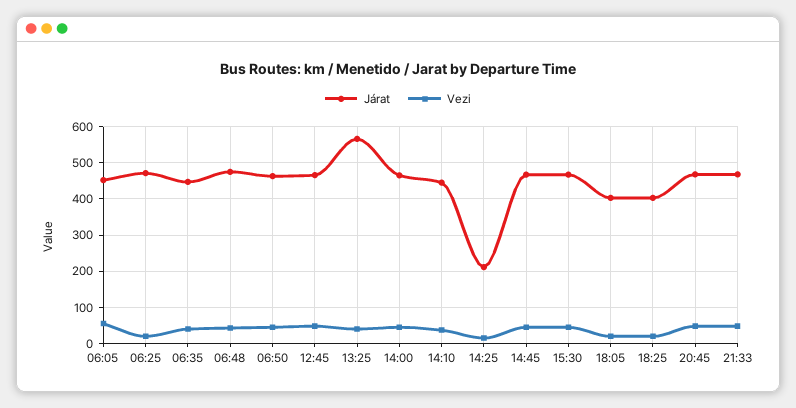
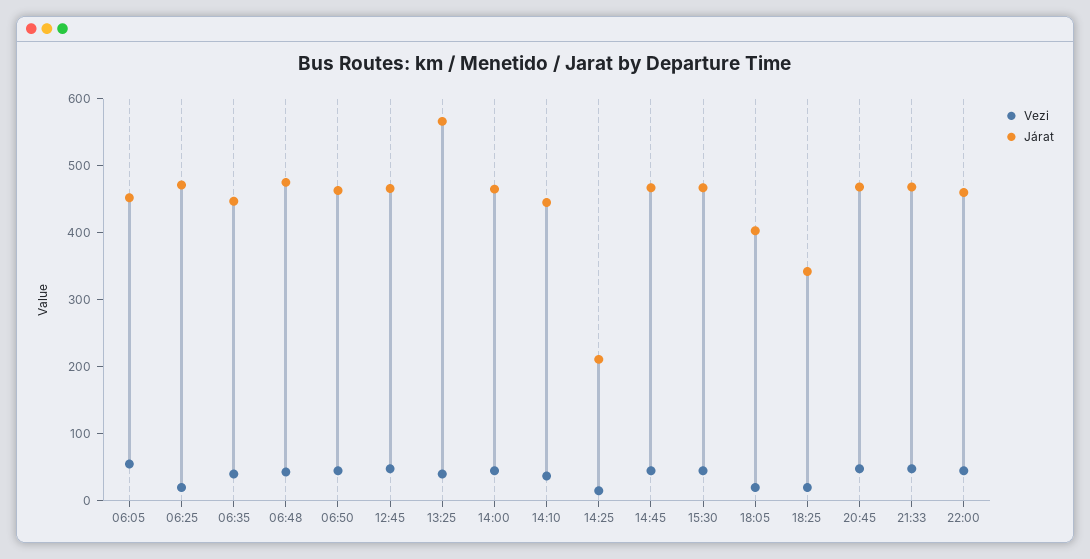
Járat, 18:25: 400 -> 340
Vezi, 22:00: none -> 40
Járat, 22:00: none -> 460

